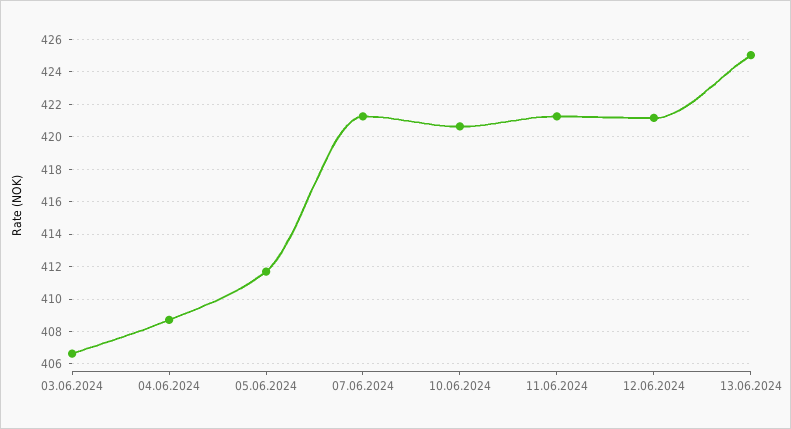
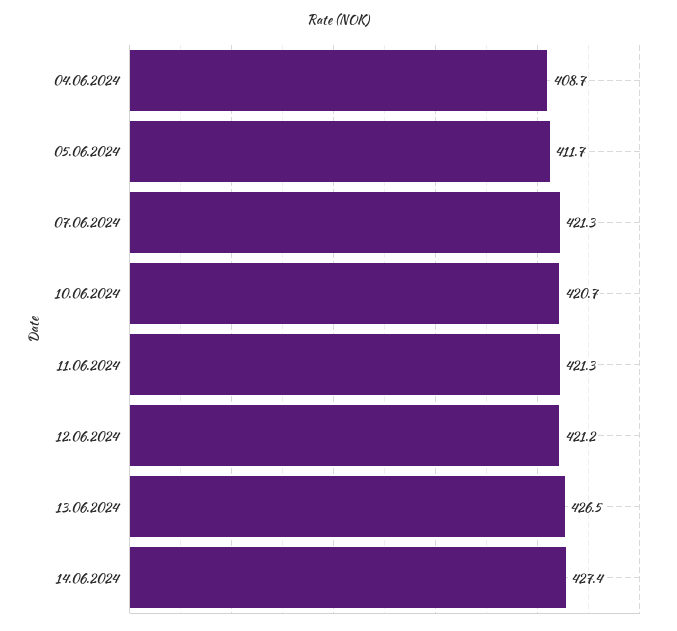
03.06.2024: 406.5 -> none
13.06.2024: 425 -> 426.5
14.06.2024: none -> 427.4

